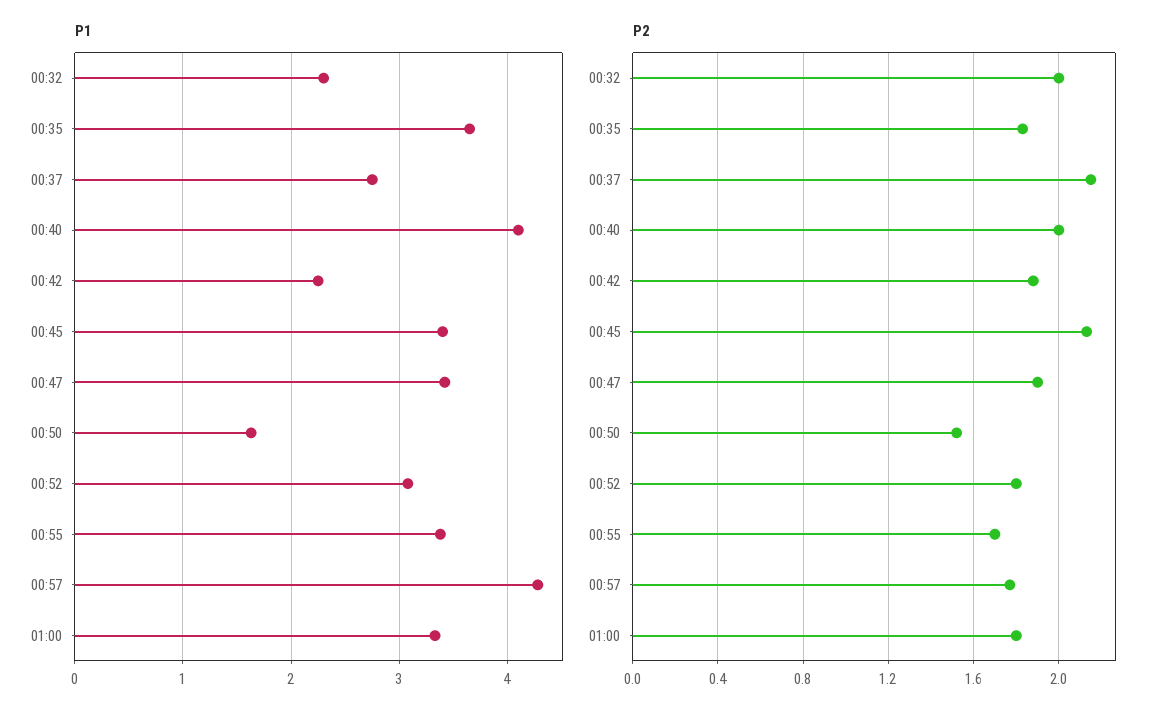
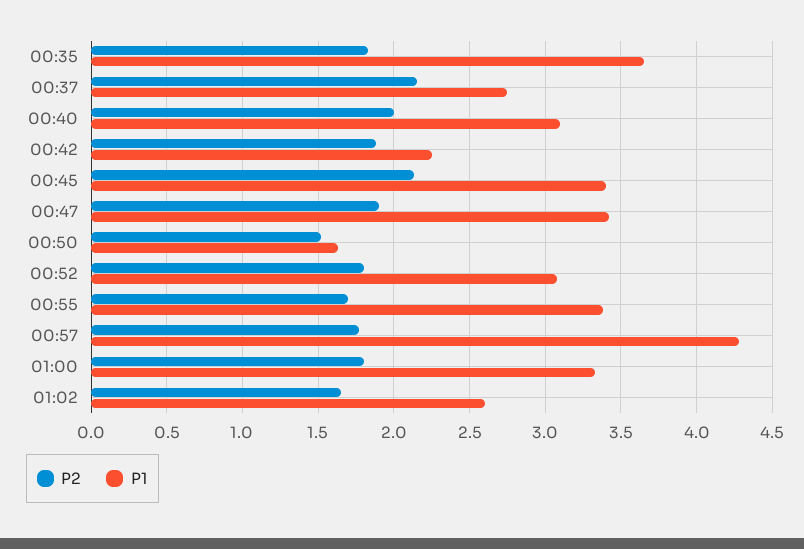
P1, 00:32: 2.3 -> none
P1, 00:40: 4.1 -> 3.1
P2, 00:32: 2 -> none
P2, 01:02: none -> 1.65
P1, 01:02: none -> 2.6

